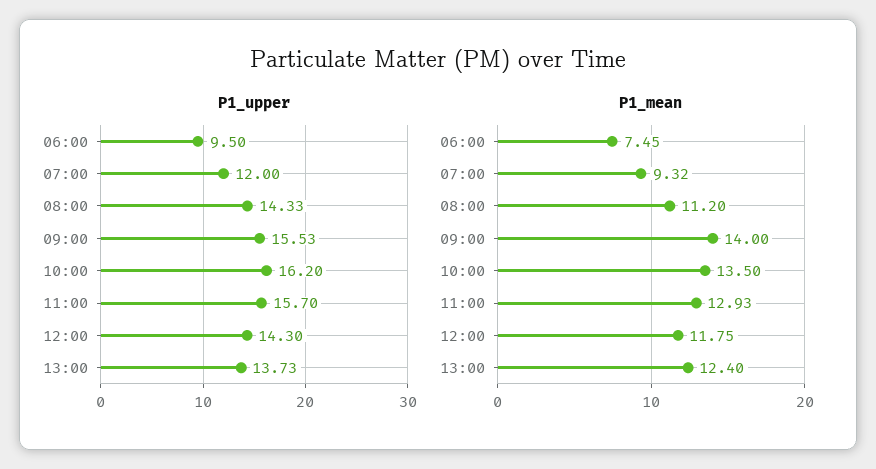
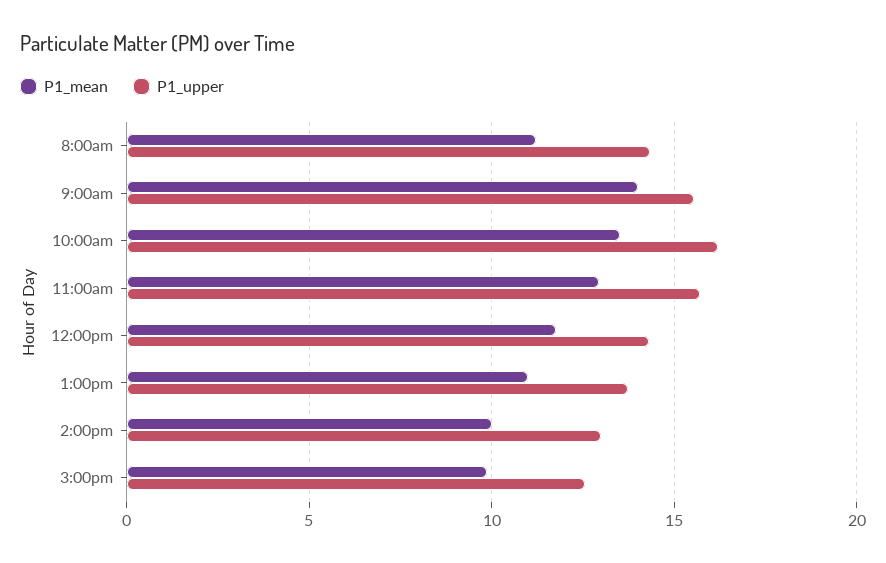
P1_upper, 06:00: 9.5 -> none
P1_upper, 07:00: 12 -> none
P1_mean, 06:00: 7.45 -> none
P1_mean, 07:00: 9.32 -> none
P1_mean, 13:00: 12.4 -> 11
P1_mean, 2:00pm: none -> 10
P1_upper, 2:00pm: none -> 13
P1_mean, 3:00pm: none -> 10
P1_upper, 3:00pm: none -> 12.5

